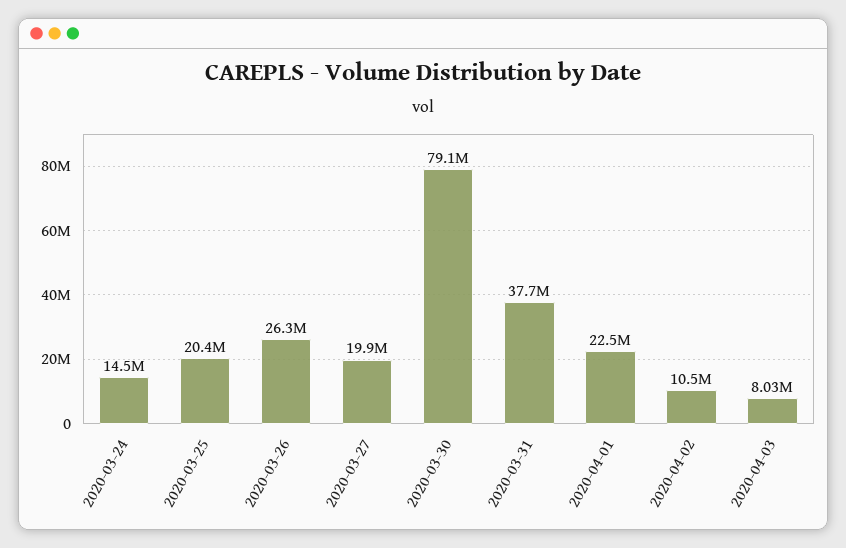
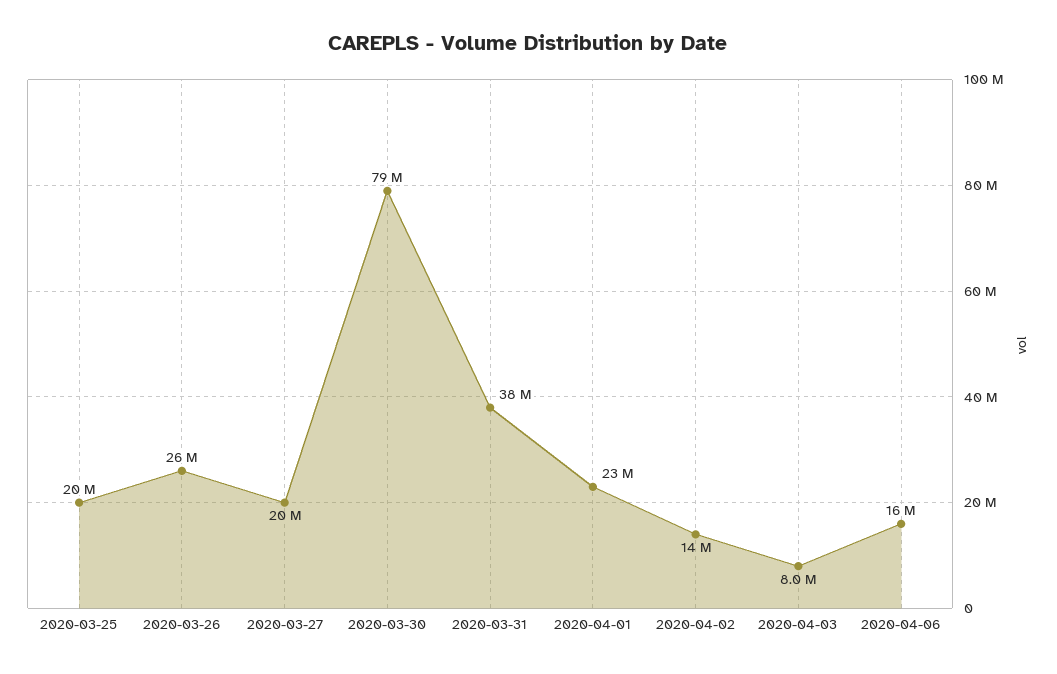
2020-03-24: 14500000 -> none
2020-04-02: 10500000 -> 14000000
2020-04-06: none -> 16000000

